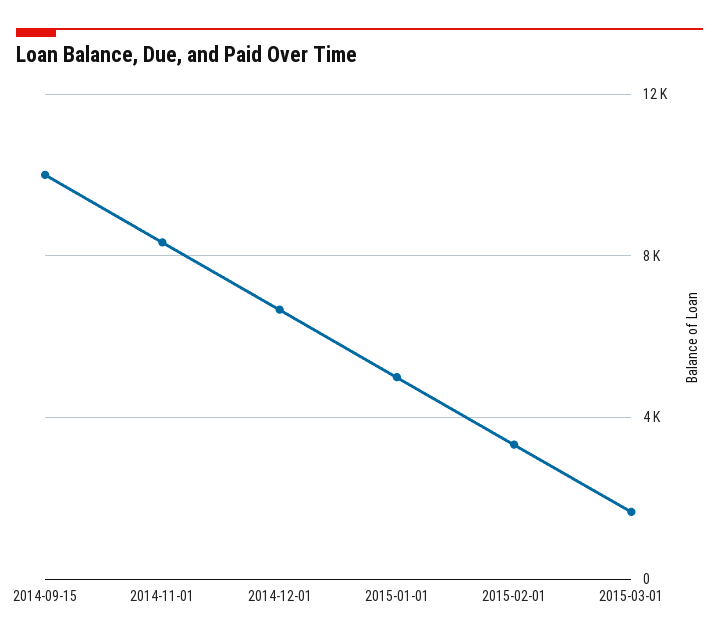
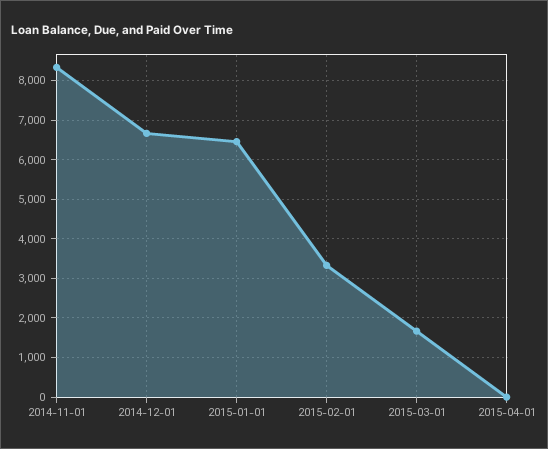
2014-09-15: 10000 -> none
2015-01-01: 5000 -> 6400
2015-04-01: none -> 0

